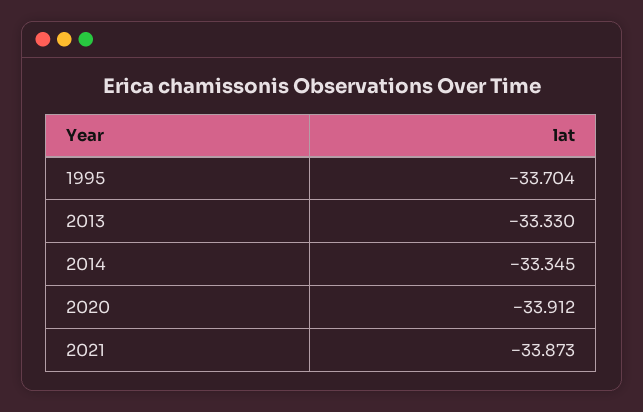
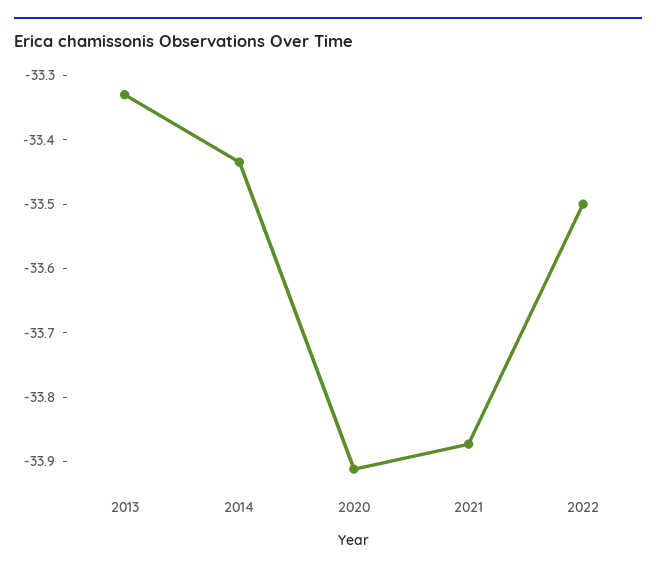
1995: -33.704 -> none
2014: -33.345 -> -33.44
2022: none -> -33.5

